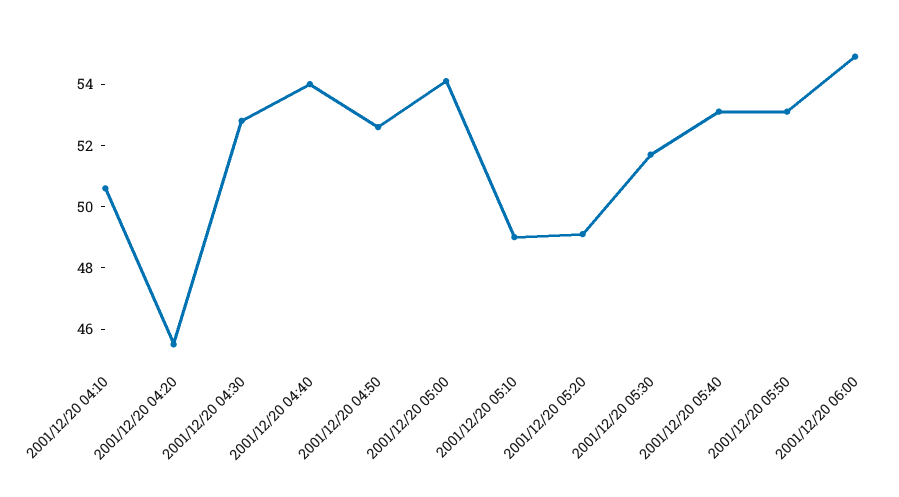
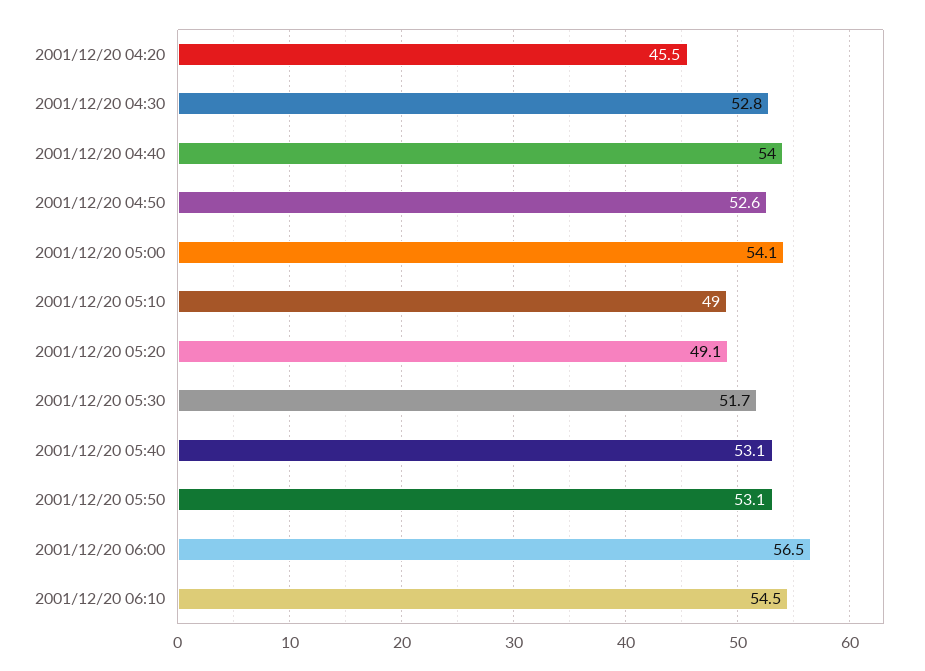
2001/12/20 04:10: 50.5 -> none
2001/12/20 06:00: 55 -> 56.5
2001/12/20 06:10: none -> 54.5

